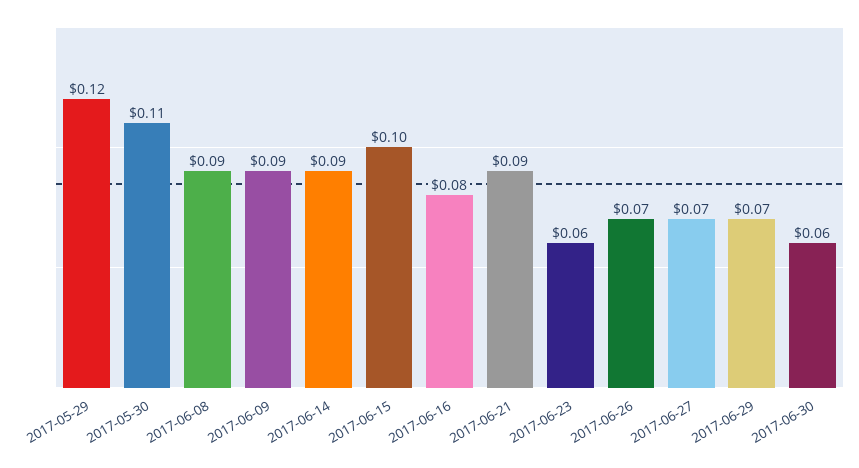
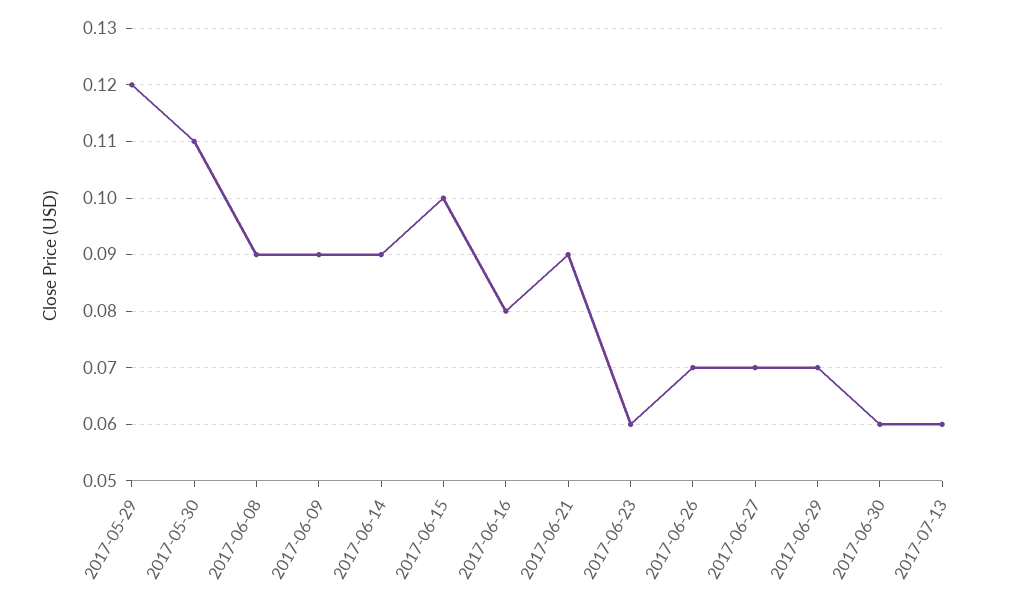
2017-07-13: none -> 0.06

